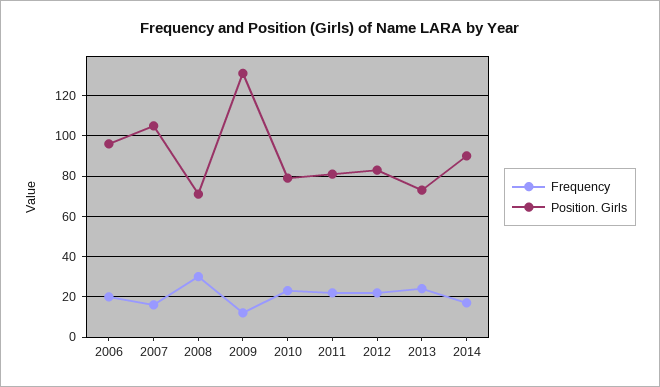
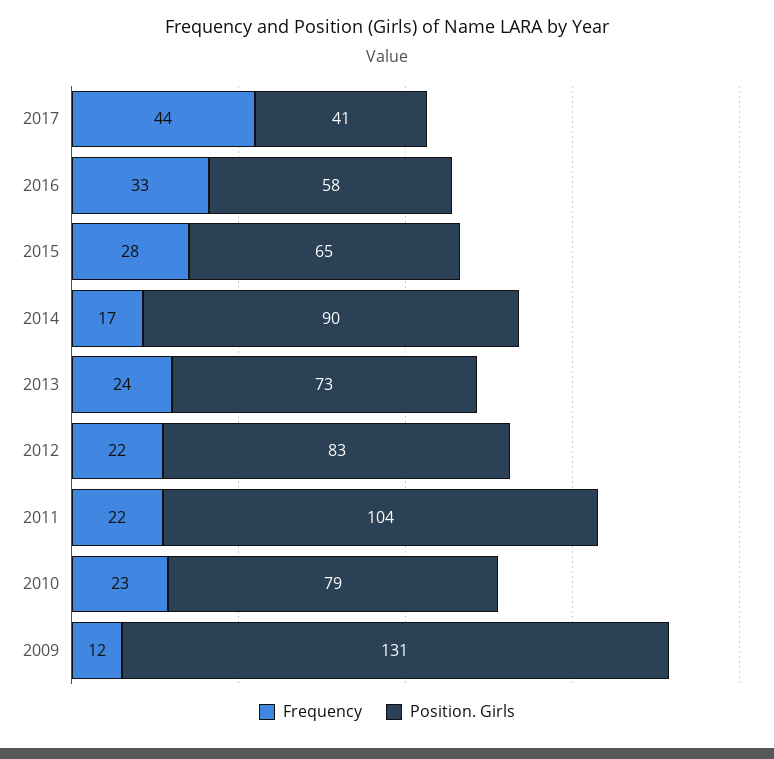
Frequency, 2006: 20 -> none
Position. Girls, 2006: 95 -> none
Frequency, 2007: 15 -> none
Position. Girls, 2007: 105 -> none
Frequency, 2008: 30 -> none
Position. Girls, 2008: 70 -> none
Position. Girls, 2011: 80 -> 104
Frequency, 2017: none -> 44
Position. Girls, 2017: none -> 41
Frequency, 2016: none -> 33
Position. Girls, 2016: none -> 58
Frequency, 2015: none -> 28
Position. Girls, 2015: none -> 65

